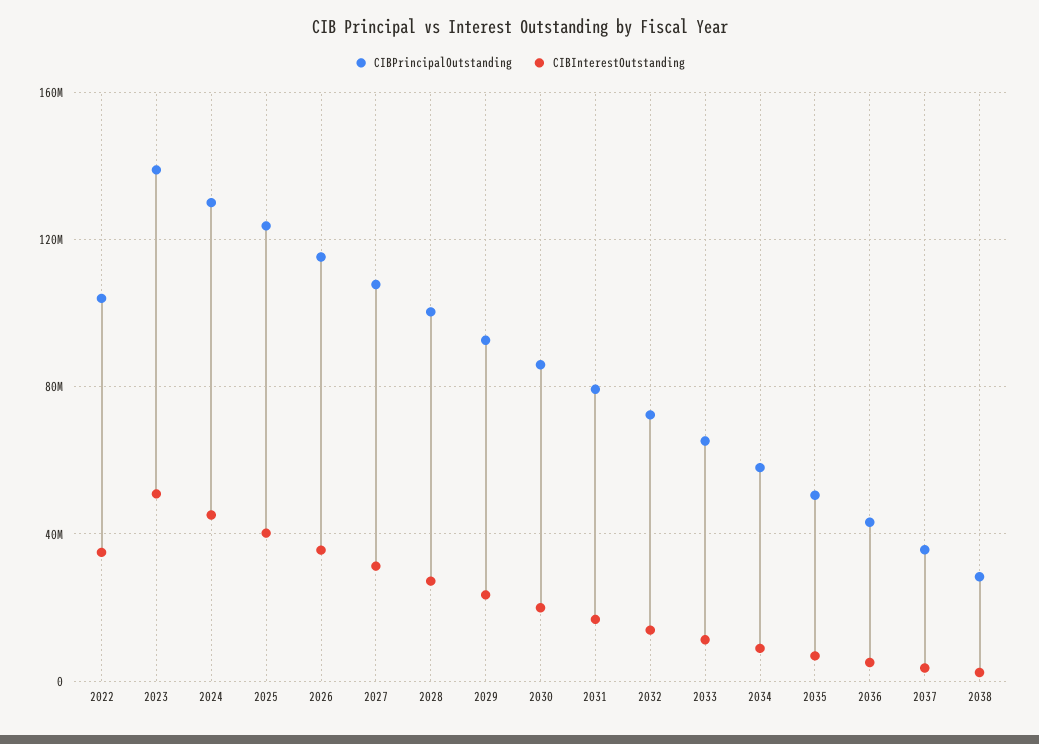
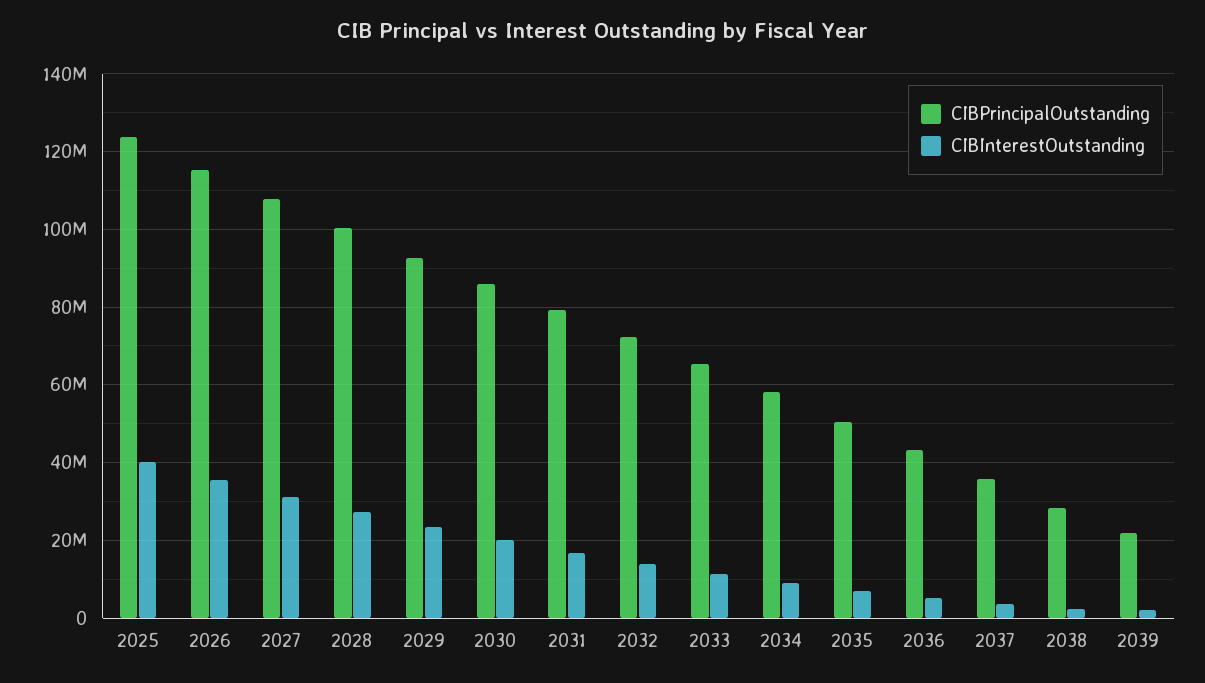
CIBPrincipalOutstanding, 2022: 105000000 -> none
CIBInterestOutstanding, 2022: 35000000 -> none
CIBPrincipalOutstanding, 2023: 140000000 -> none
CIBInterestOutstanding, 2023: 50000000 -> none
CIBPrincipalOutstanding, 2024: 130000000 -> none
CIBInterestOutstanding, 2024: 45000000 -> none
CIBPrincipalOutstanding, 2039: none -> 22000000
CIBInterestOutstanding, 2039: none -> 2000000

